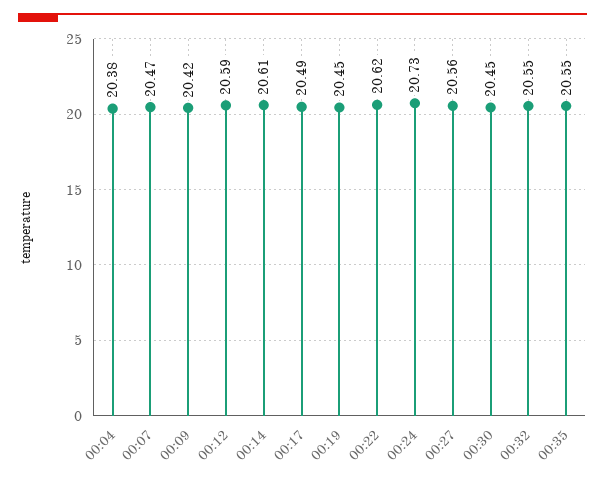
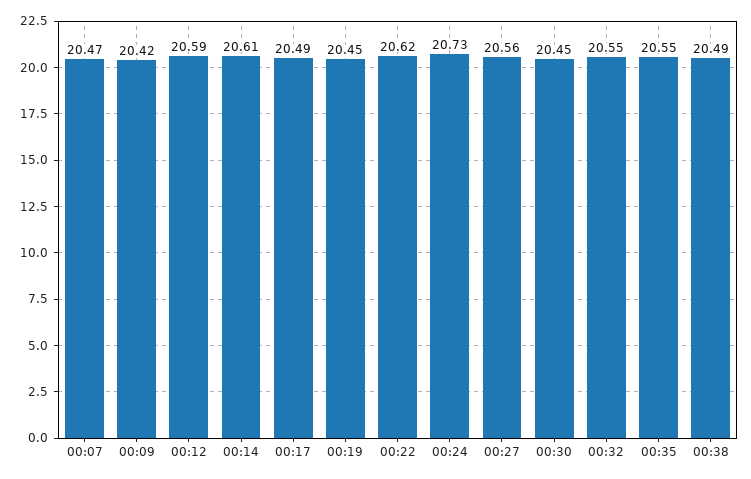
00:04: 20.38 -> none
00:38: none -> 20.49

